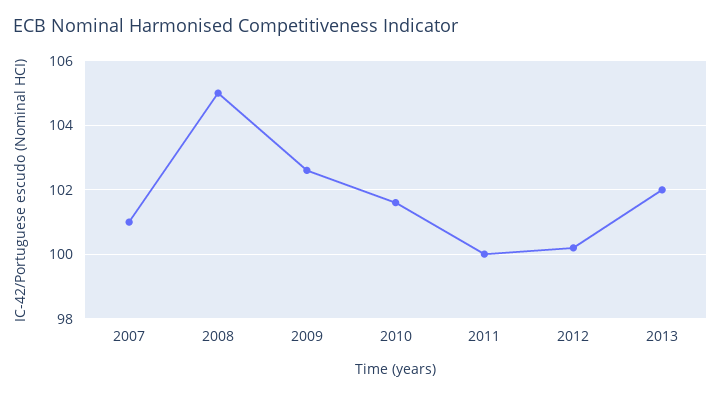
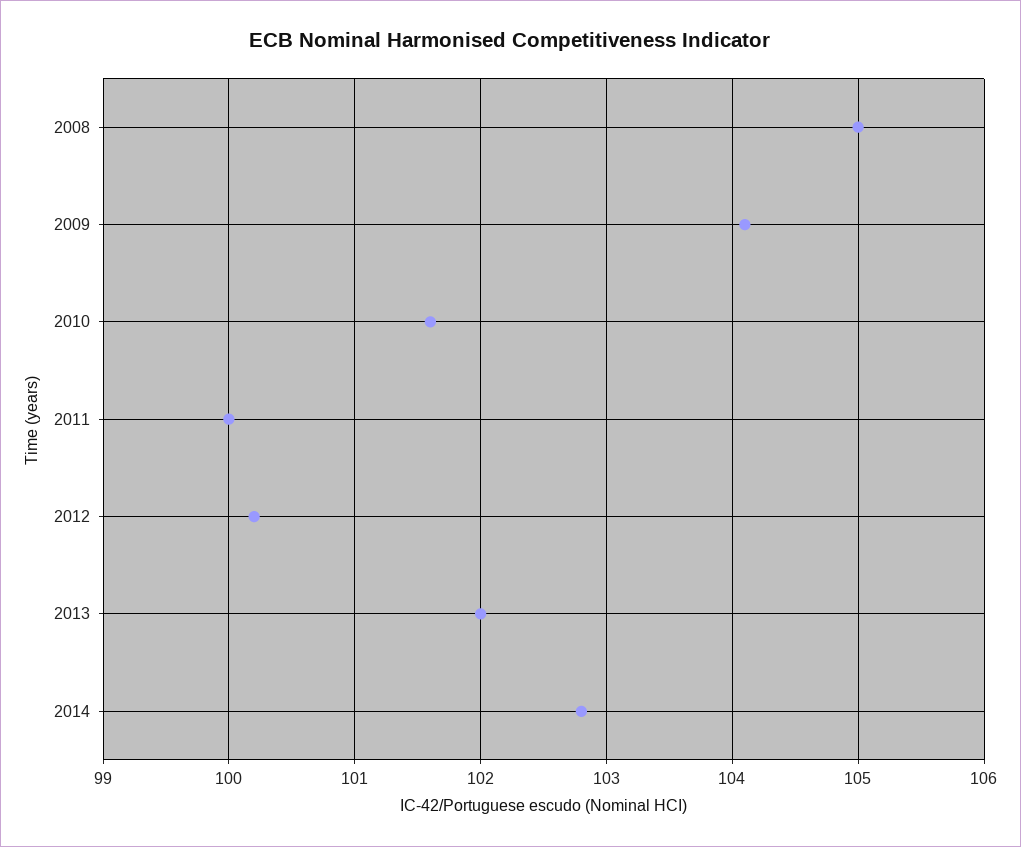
2007: 101 -> none
2009: 102.5 -> 104.1
2014: none -> 102.8

